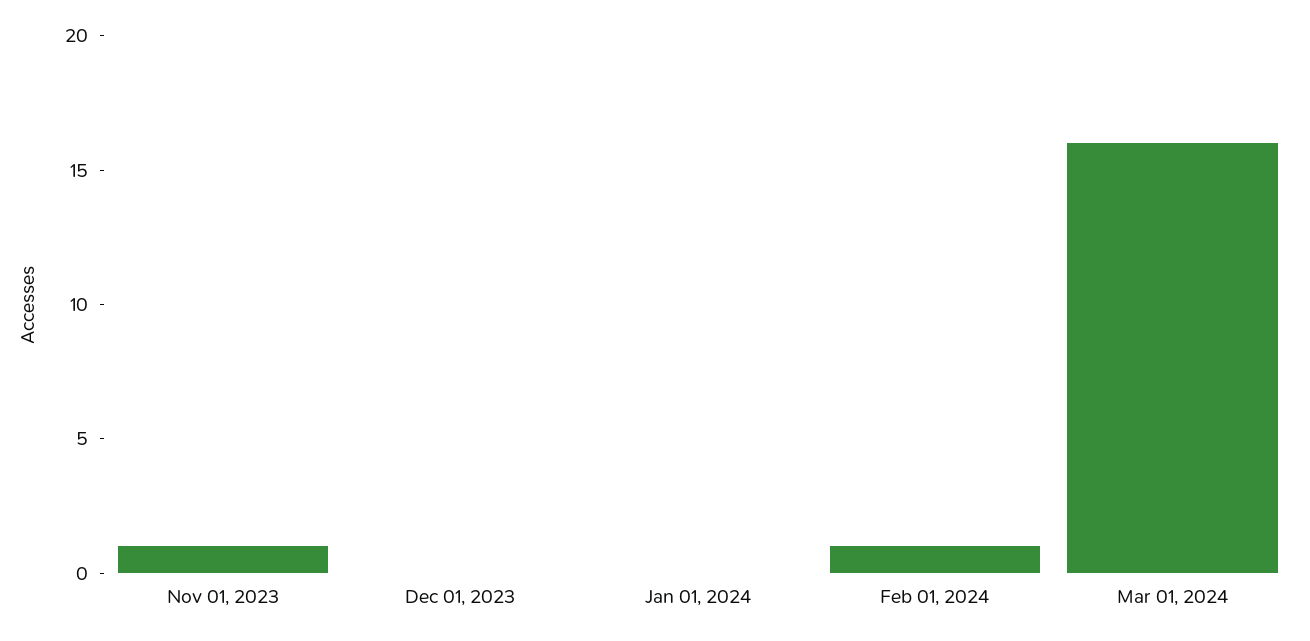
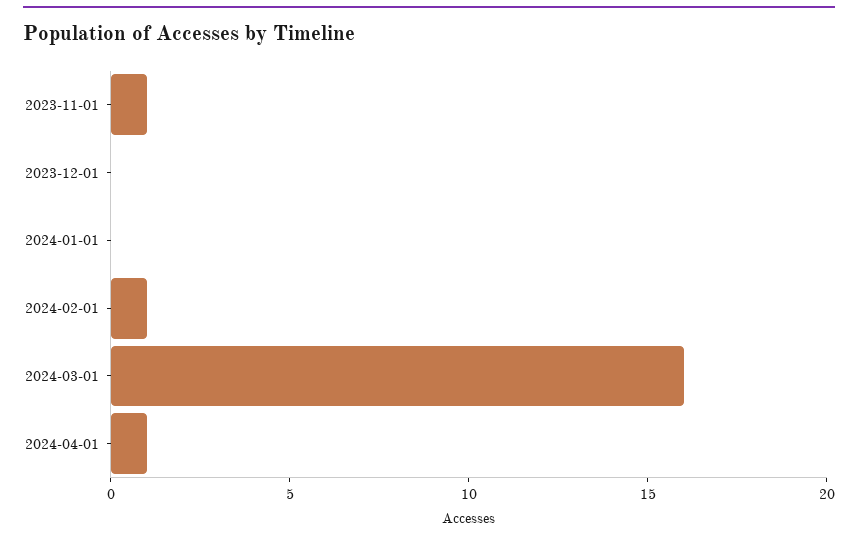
2024-04-01: none -> 1

